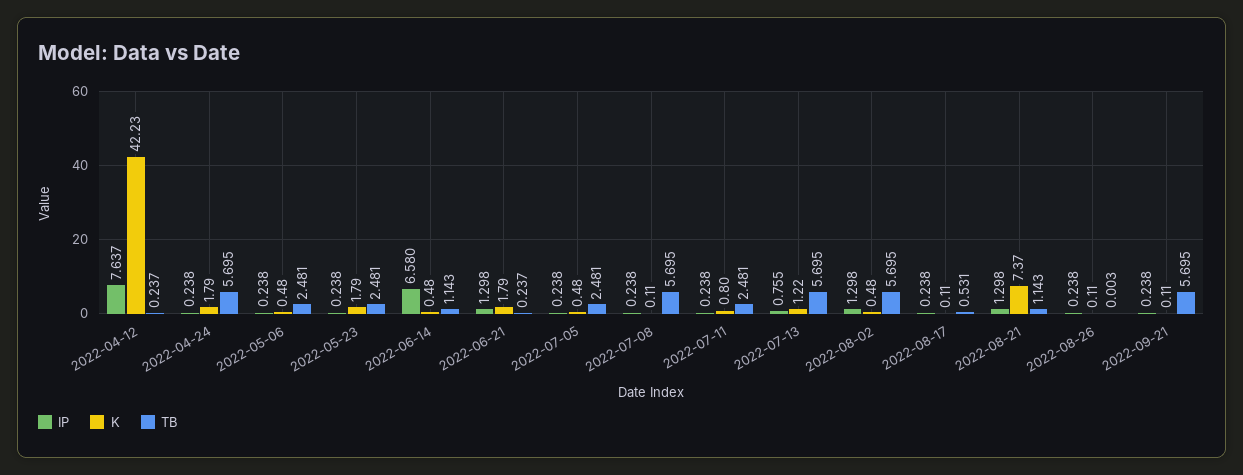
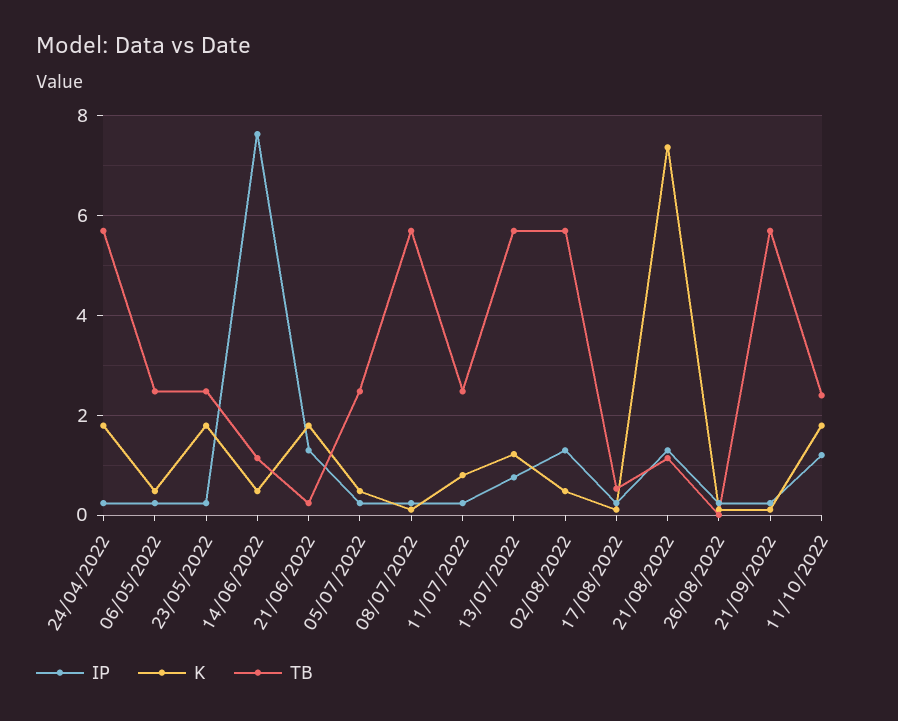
IP, 2022-04-12: 7.637 -> none
K, 2022-04-12: 42.23 -> none
TB, 2022-04-12: 0.237 -> none
IP, 2022-06-14: 6.58 -> 7.6
IP, 11/10/2022: none -> 1.2
K, 11/10/2022: none -> 1.8
TB, 11/10/2022: none -> 2.4

